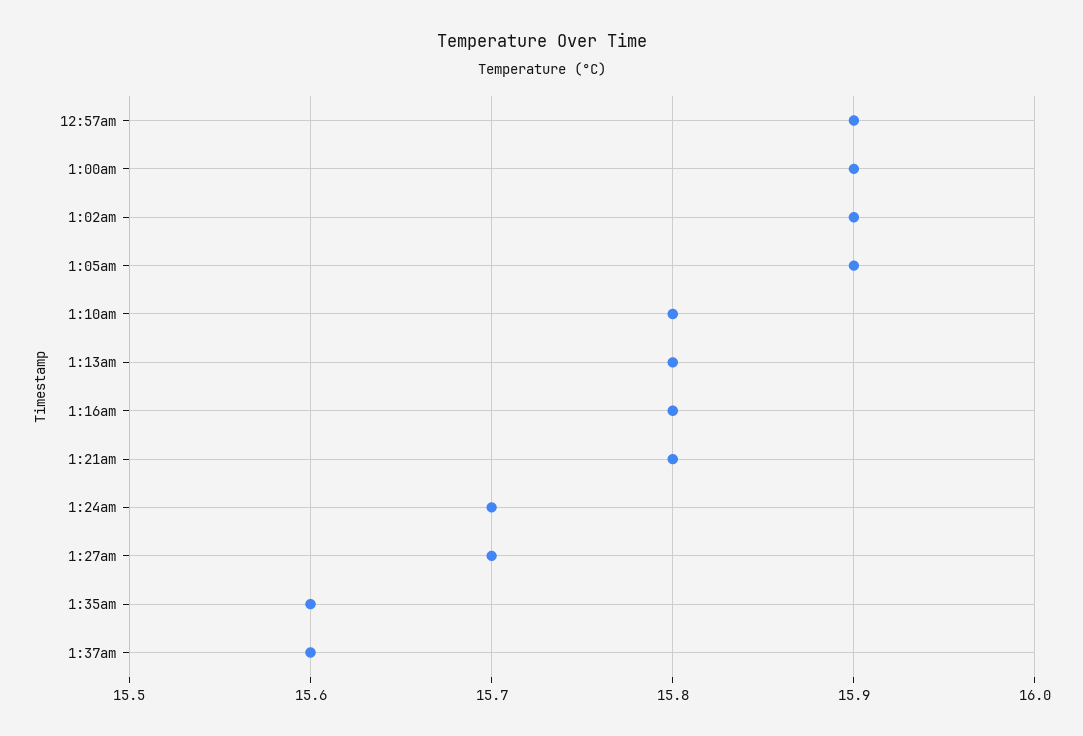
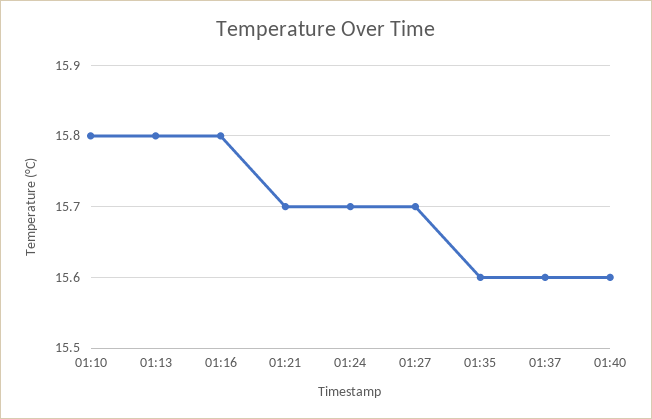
12:57am: 15.9 -> none
1:00am: 15.9 -> none
1:02am: 15.9 -> none
1:05am: 15.9 -> none
1:21am: 15.8 -> 15.7
01:40: none -> 15.6

